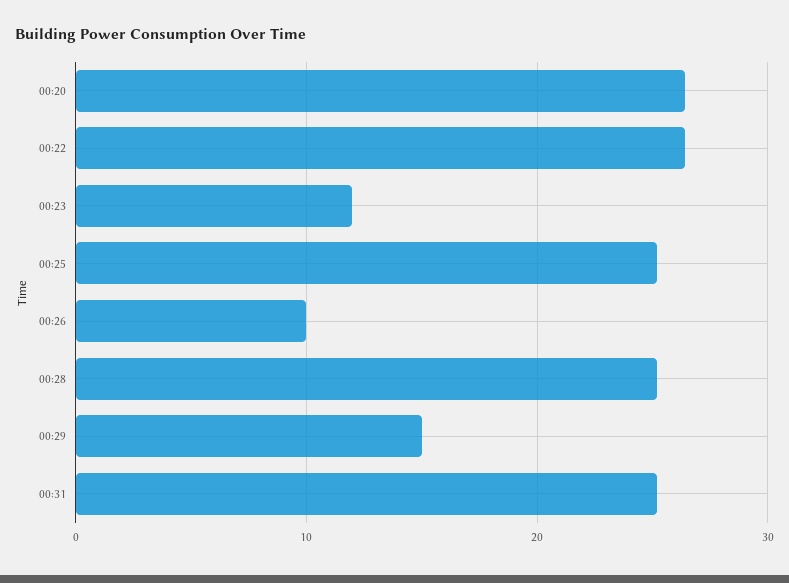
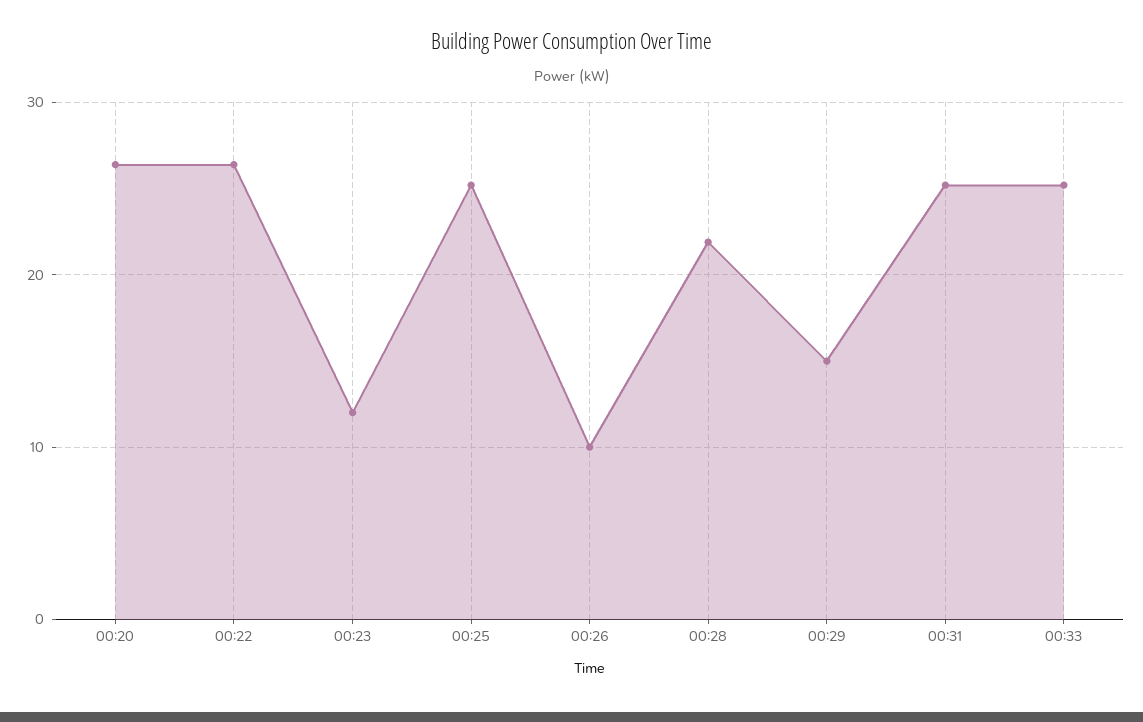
00:28: 25 -> 22
00:33: none -> 25

